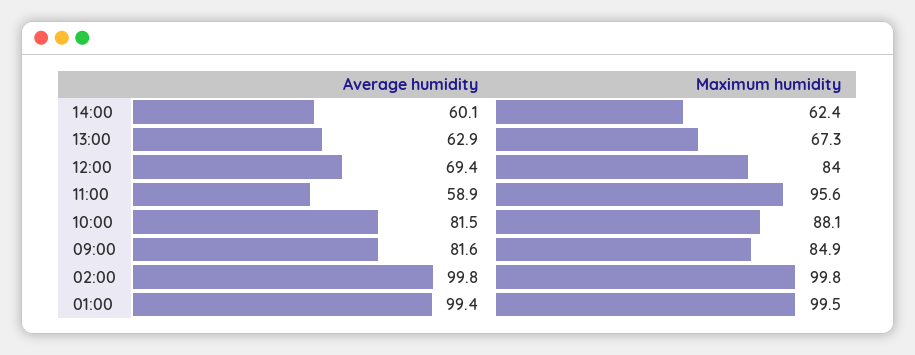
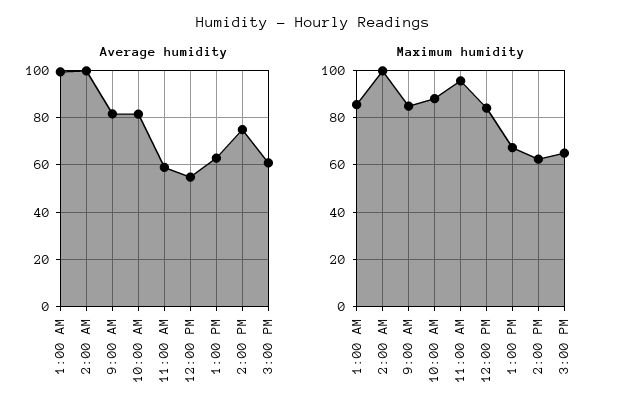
Average humidity, 14:00: 60.1 -> 75
Average humidity, 12:00: 69.4 -> 55
Maximum humidity, 01:00: 99.5 -> 85
Average humidity, 3:00 PM: none -> 60
Maximum humidity, 3:00 PM: none -> 65

